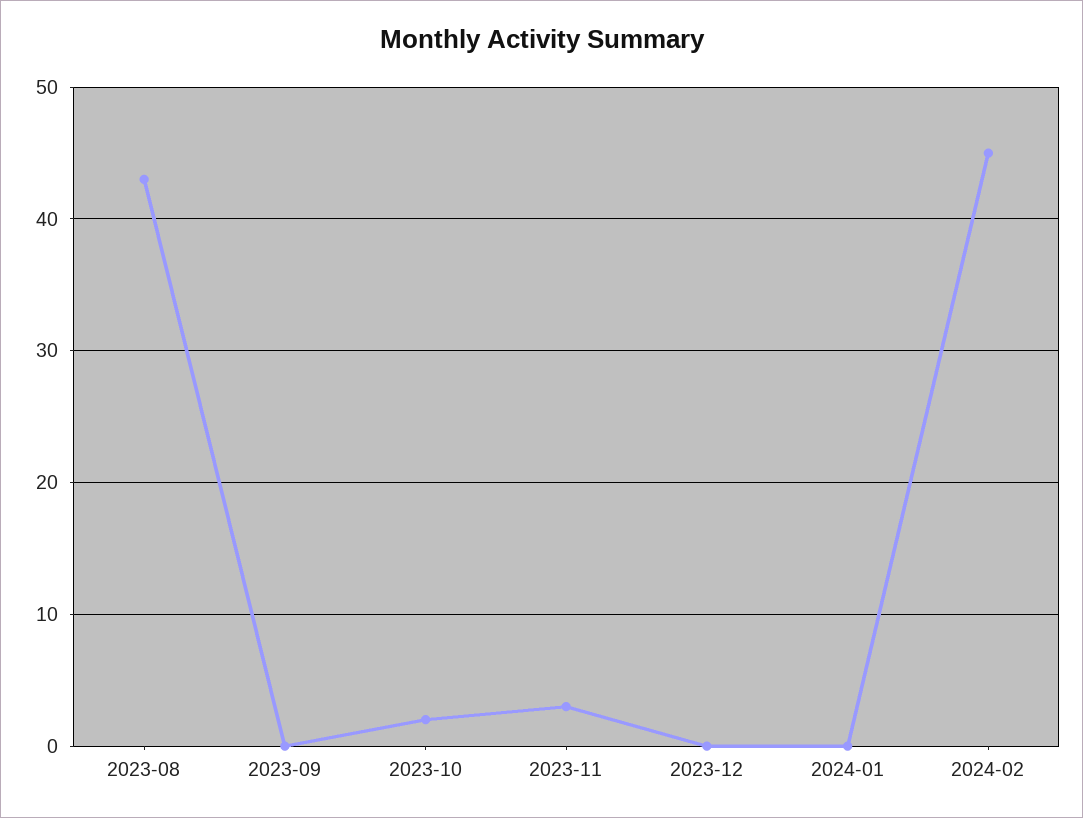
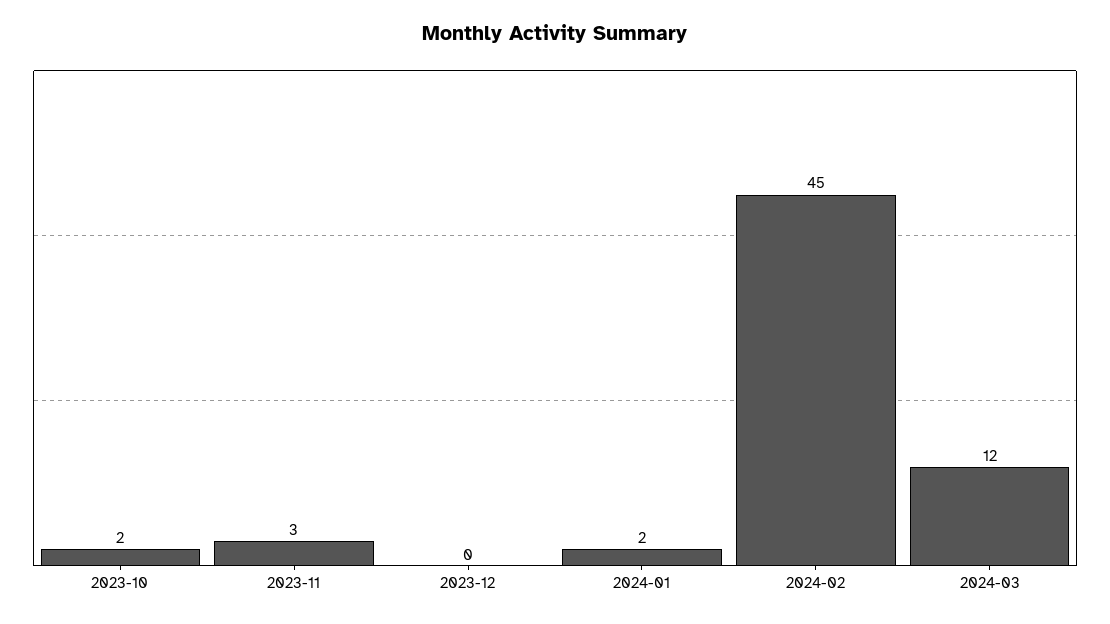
2023-08: 43 -> none
2023-09: 0 -> none
2024-01: 0 -> 2
2024-03: none -> 12

